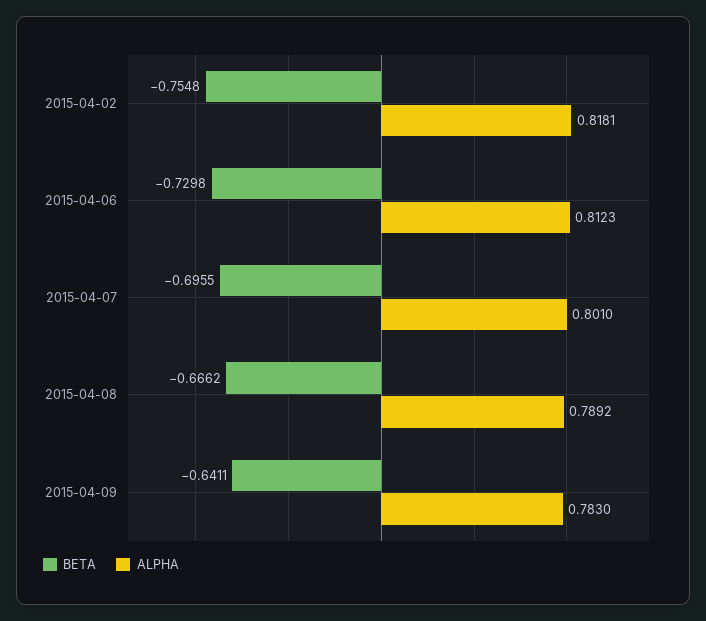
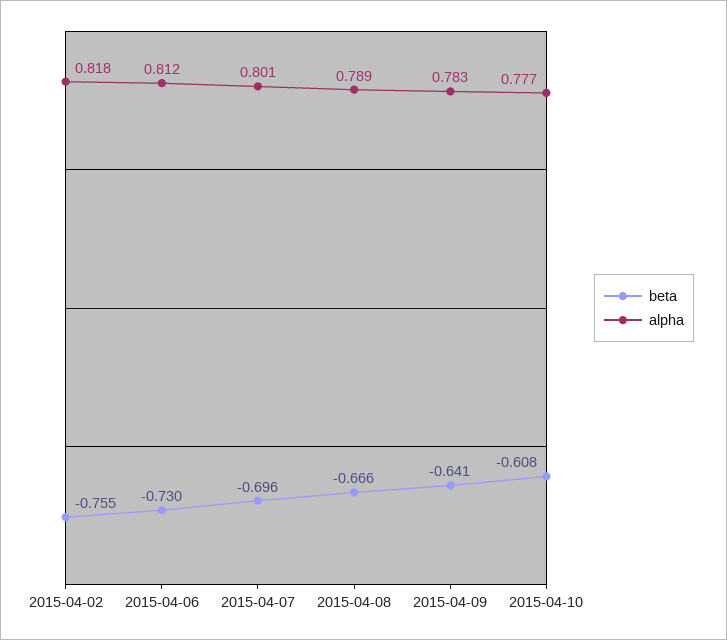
BETA, 2015-04-10: none -> -0.608
ALPHA, 2015-04-10: none -> 0.777

